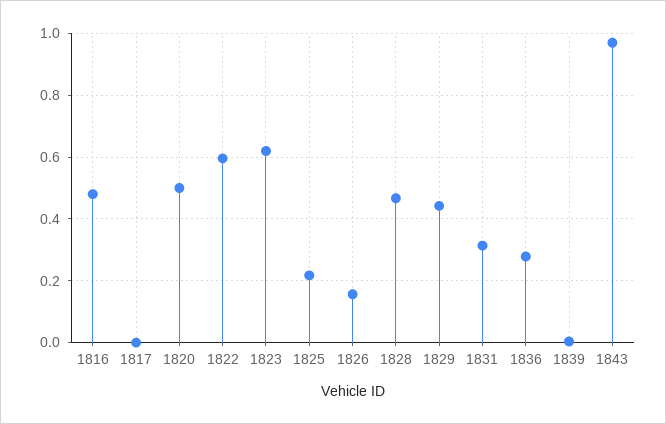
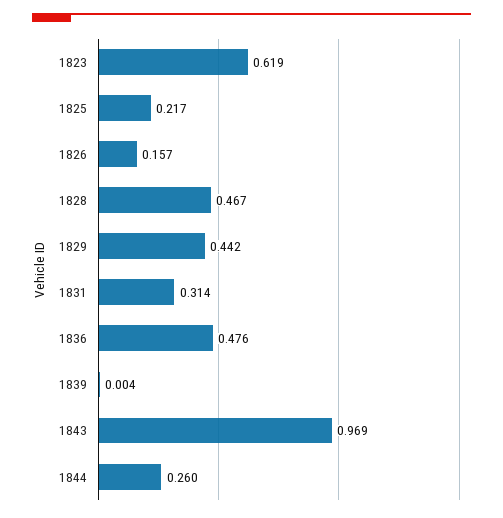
1816: 0.48 -> none
1817: 0 -> none
1820: 0.5 -> none
1822: 0.6 -> none
1836: 0.28 -> 0.476
1844: none -> 0.26

